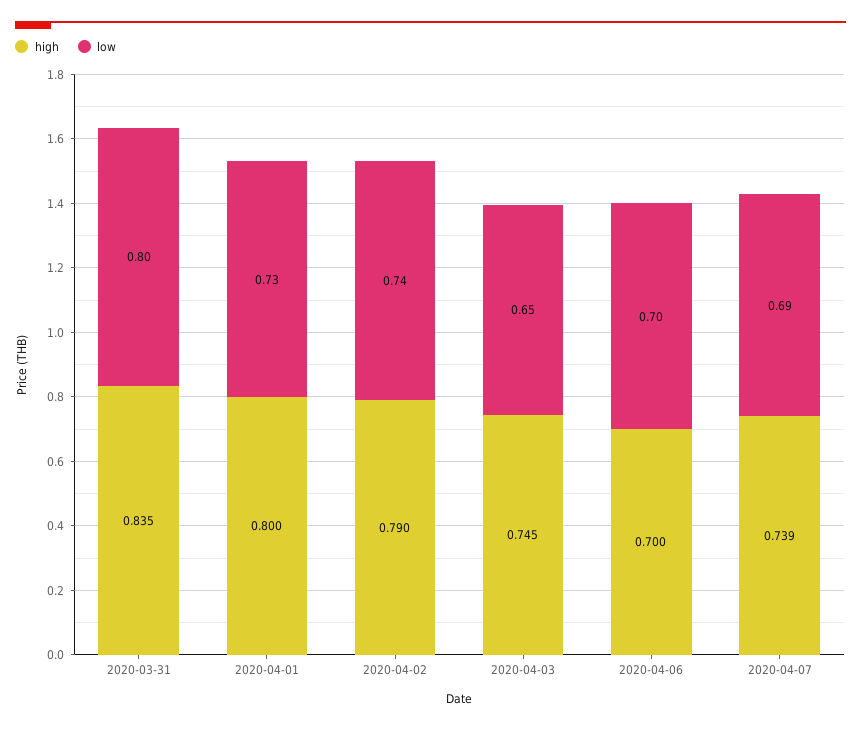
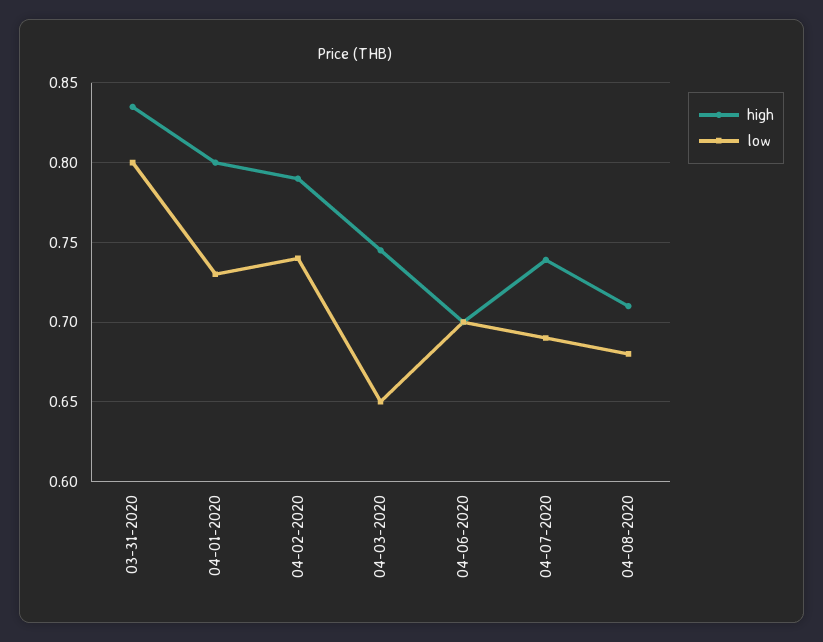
high, 04-08-2020: none -> 0.71
low, 04-08-2020: none -> 0.68

